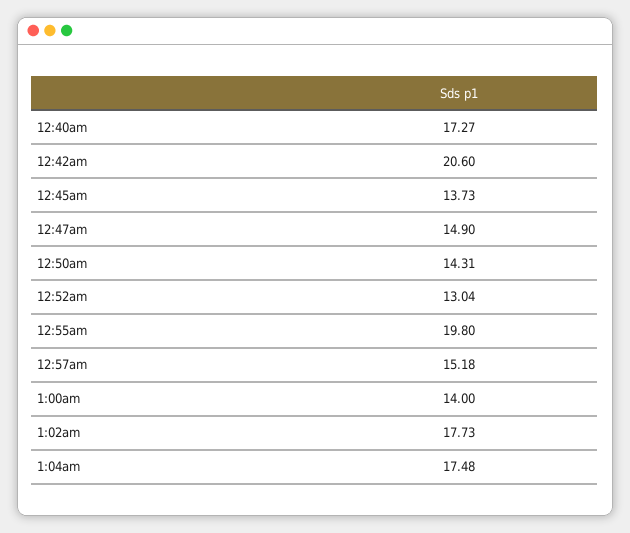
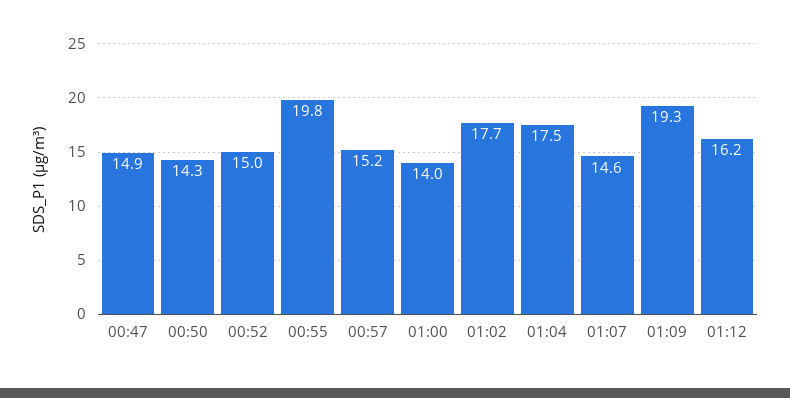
12:40am: 17.27 -> none
12:42am: 20.6 -> none
12:45am: 13.73 -> none
12:52am: 13.04 -> 15
01:07: none -> 14.6
01:09: none -> 19.3
01:12: none -> 16.2

